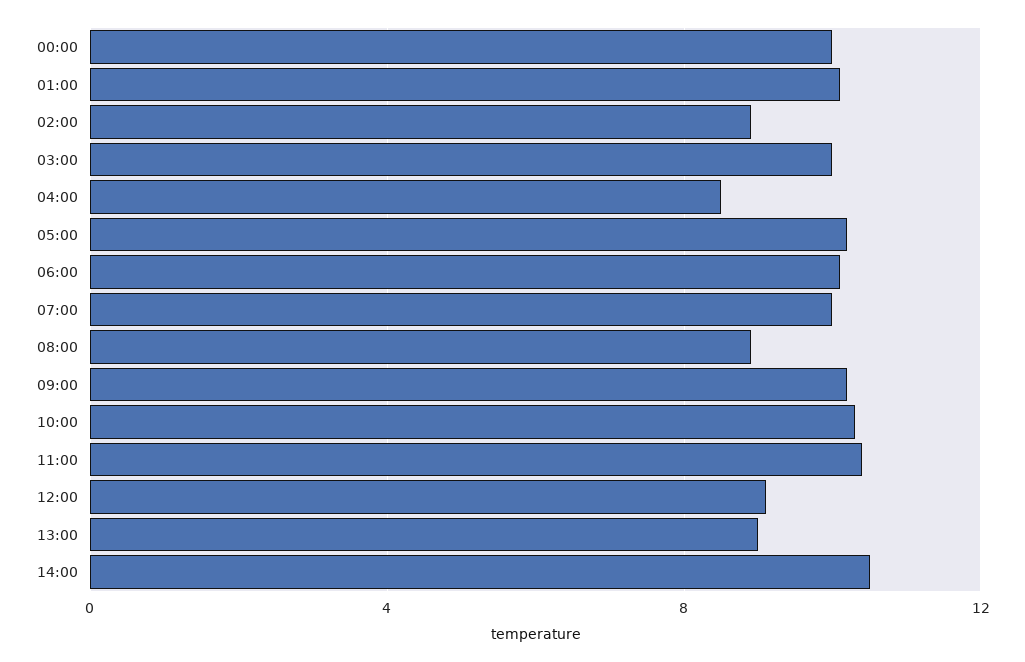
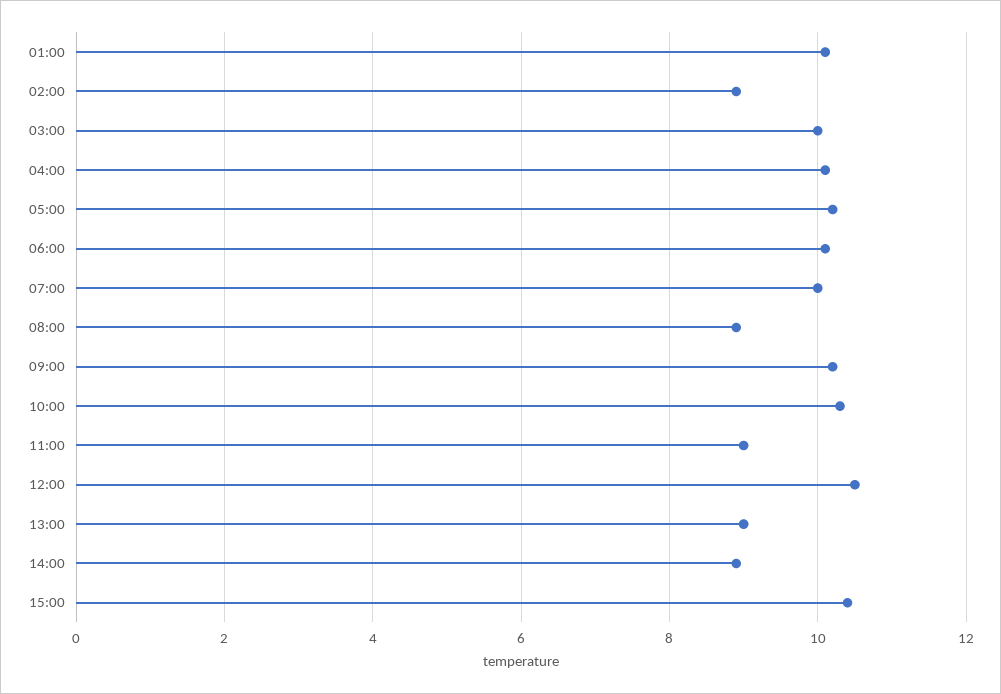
00:00: 10 -> none
04:00: 8.5 -> 10
11:00: 10.5 -> 9
12:00: 9 -> 10.5
14:00: 10.5 -> 9
15:00: none -> 10.5

